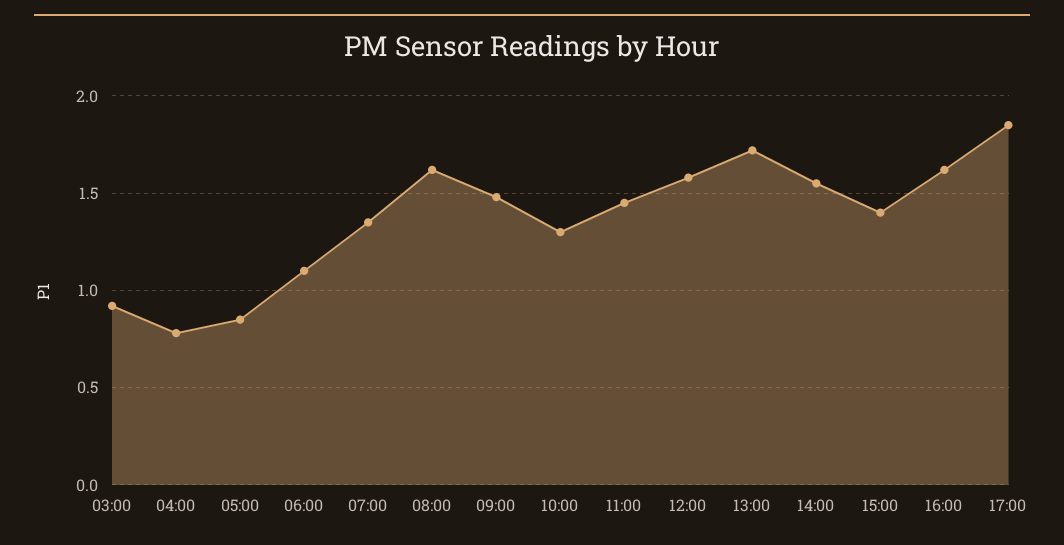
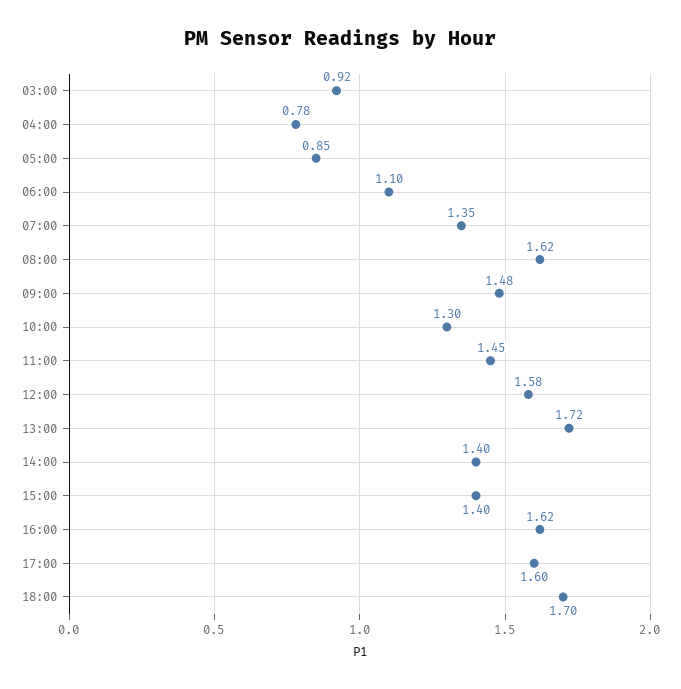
14:00: 1.55 -> 1.4
17:00: 1.85 -> 1.6
18:00: none -> 1.7

